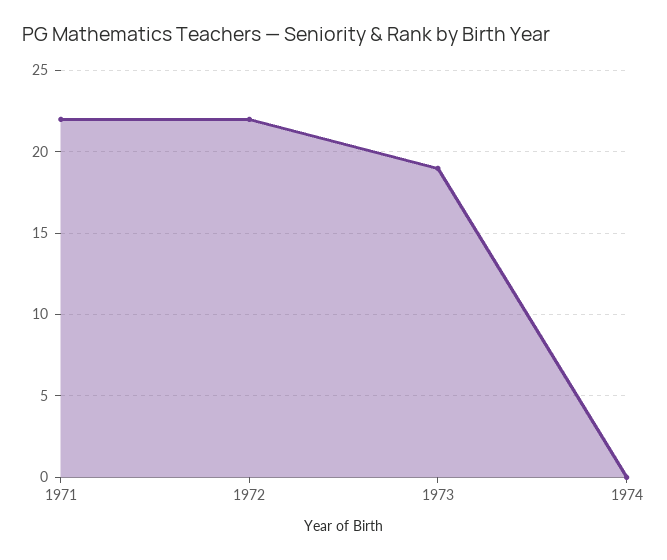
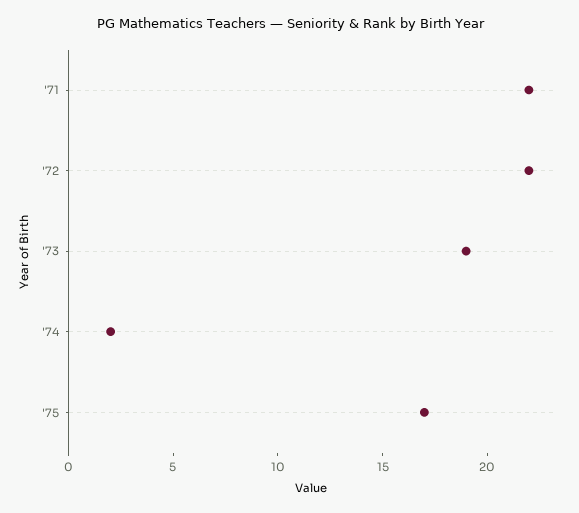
1974: 0 -> 2
'75: none -> 17

